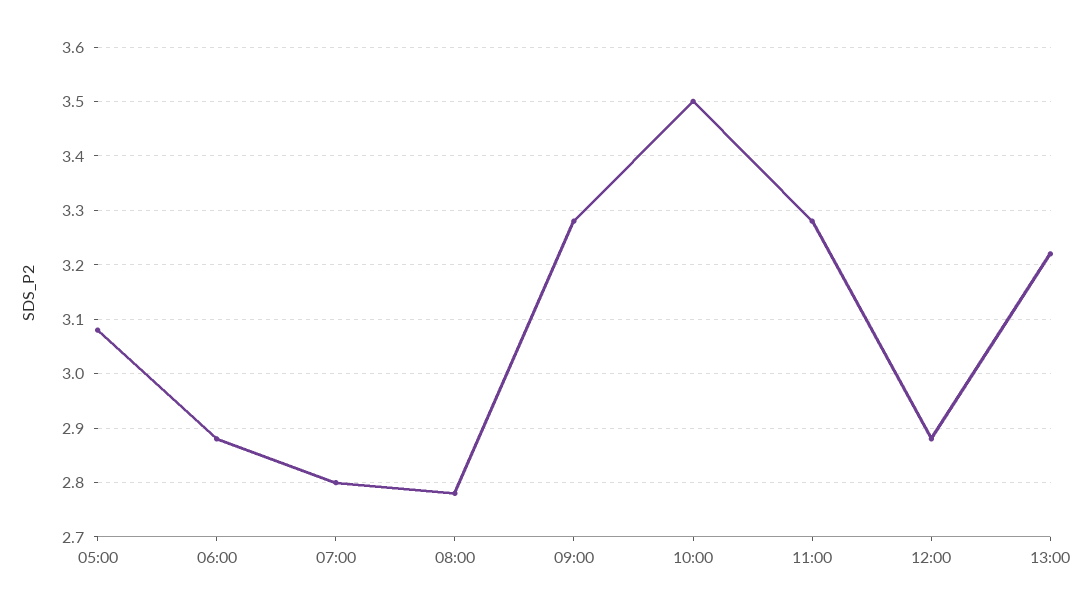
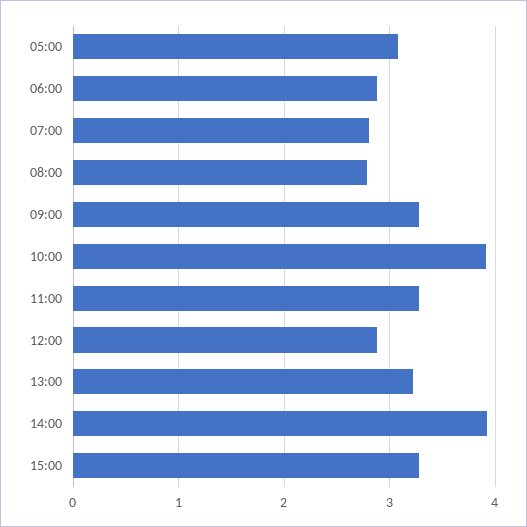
10:00: 3.5 -> 3.9
14:00: none -> 3.9
15:00: none -> 3.3

